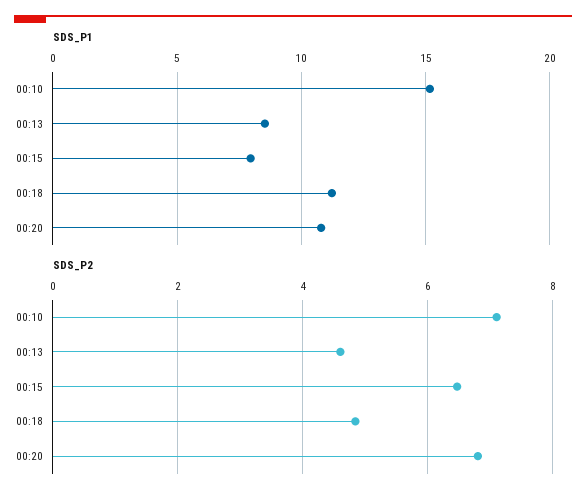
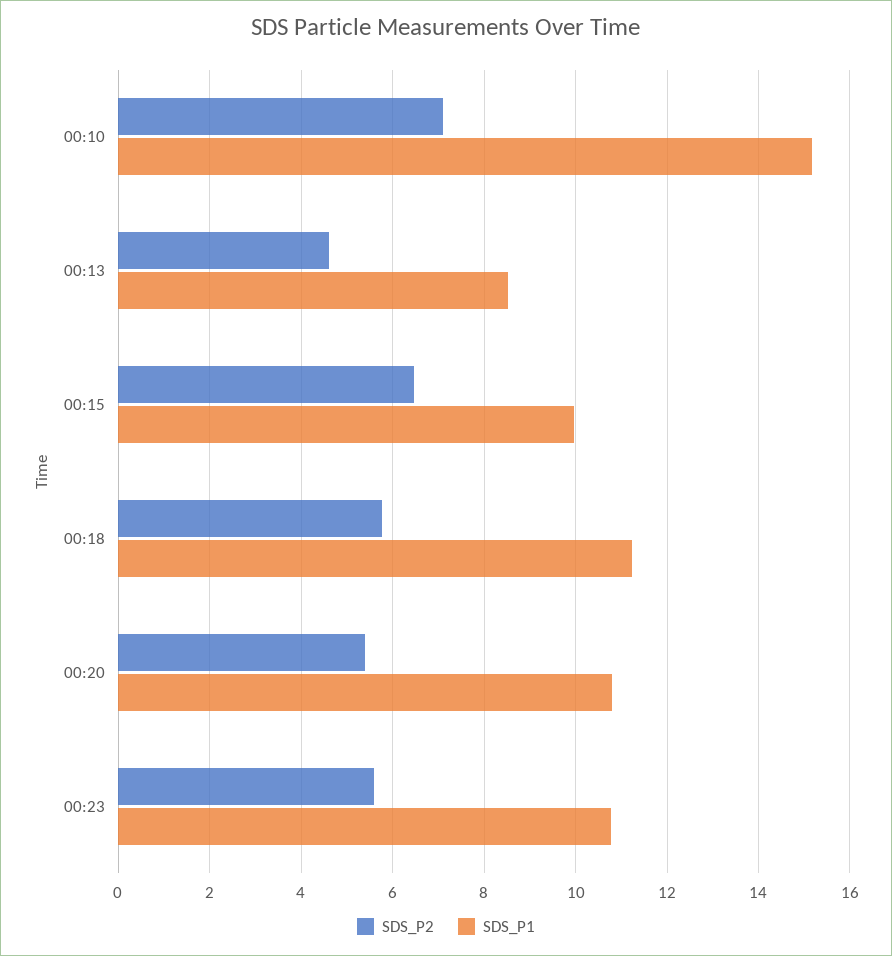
SDS_P1, 00:15: 8 -> 10
SDS_P2, 00:18: 4.8 -> 5.8
SDS_P2, 00:20: 6.8 -> 5.4
SDS_P2, 00:23: none -> 5.6
SDS_P1, 00:23: none -> 10.8

